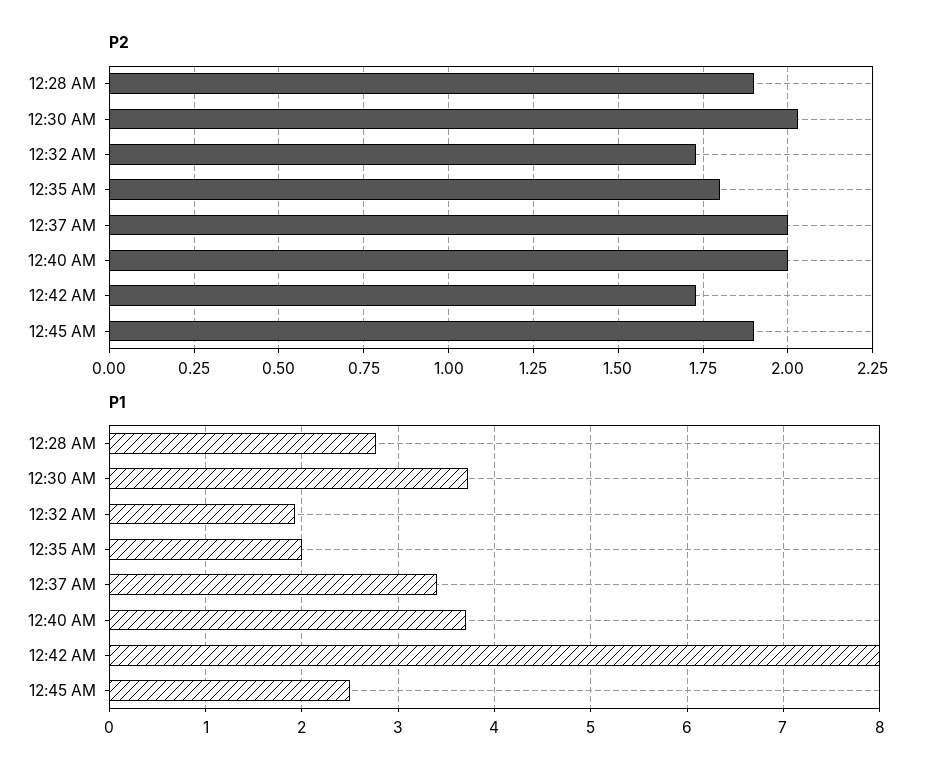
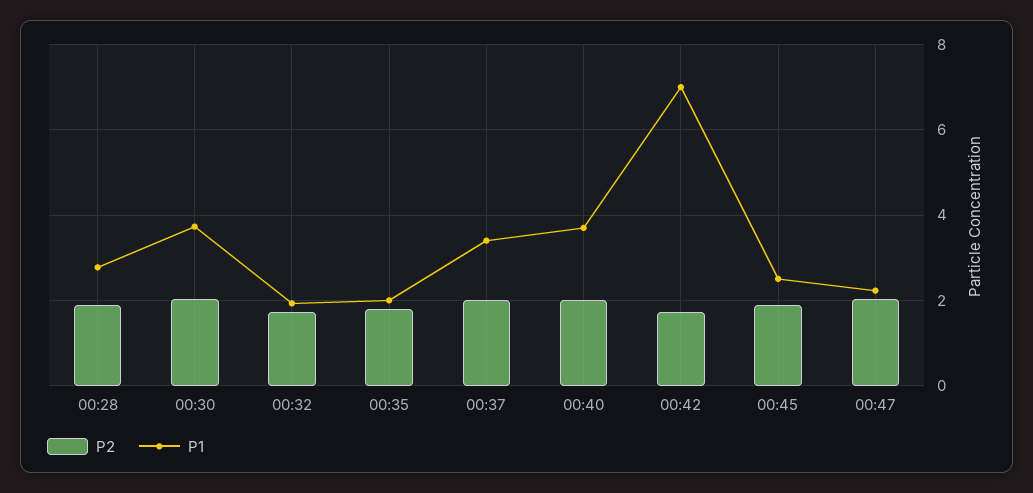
P1, 12:42 AM: 8 -> 7
P2, 00:47: none -> 2
P1, 00:47: none -> 2.2

